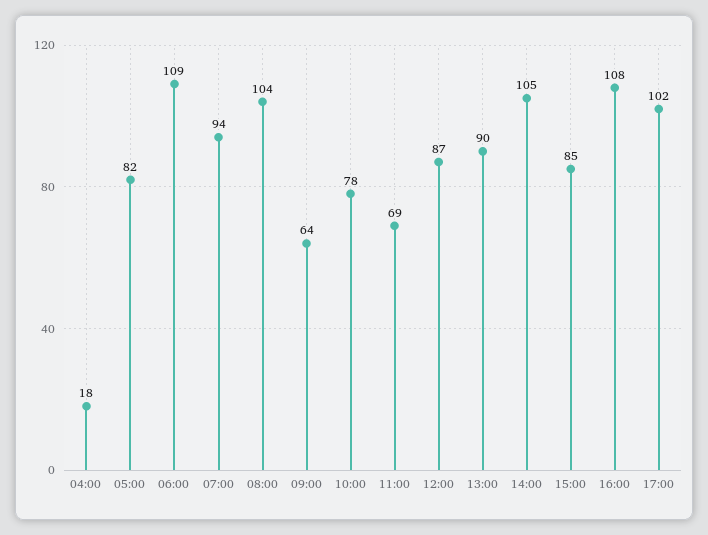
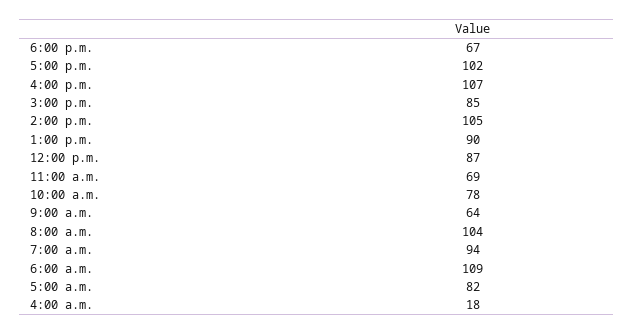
16:00: 108 -> 107
6:00 p.m.: none -> 67

